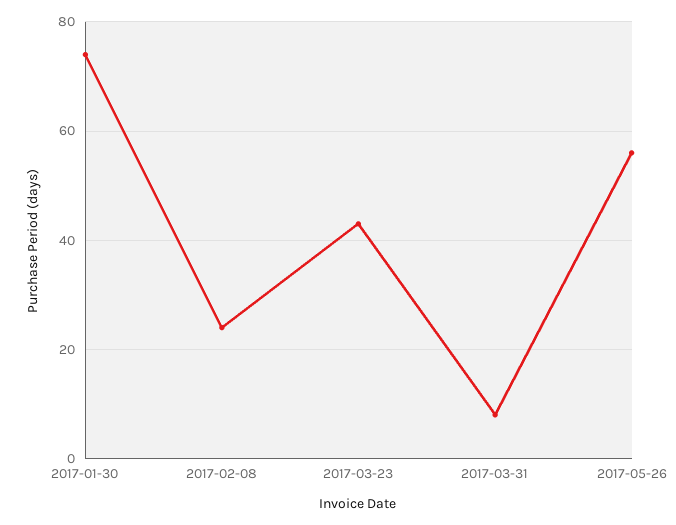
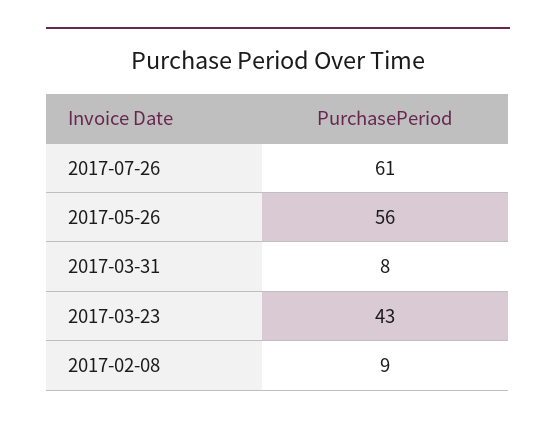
2017-01-30: 75 -> none
2017-02-08: 25 -> 9
2017-07-26: none -> 61

